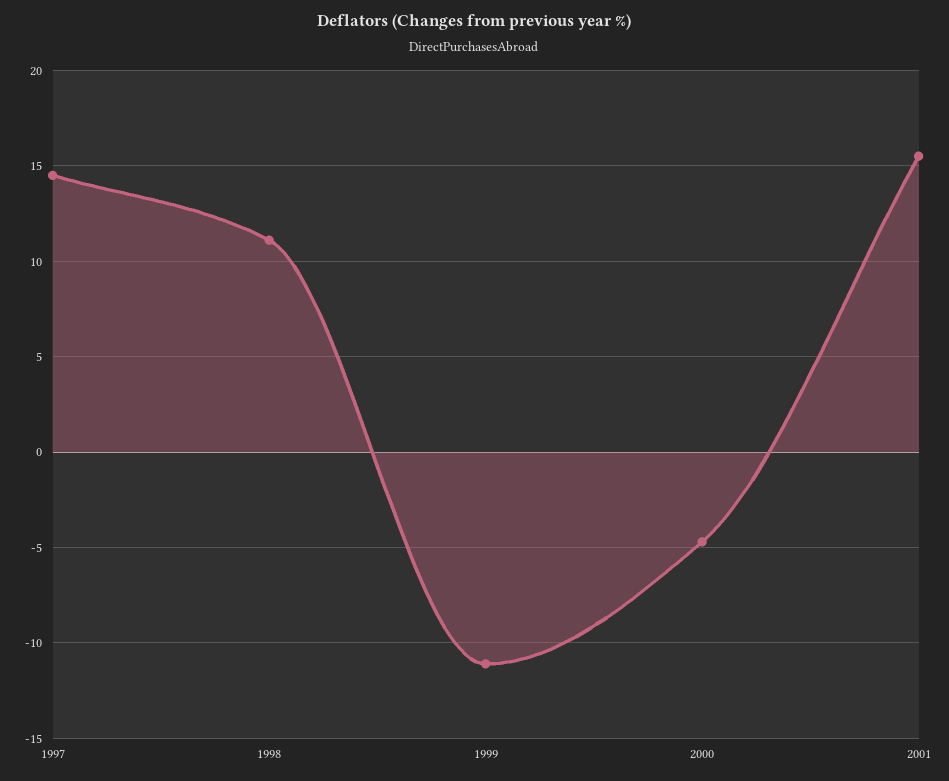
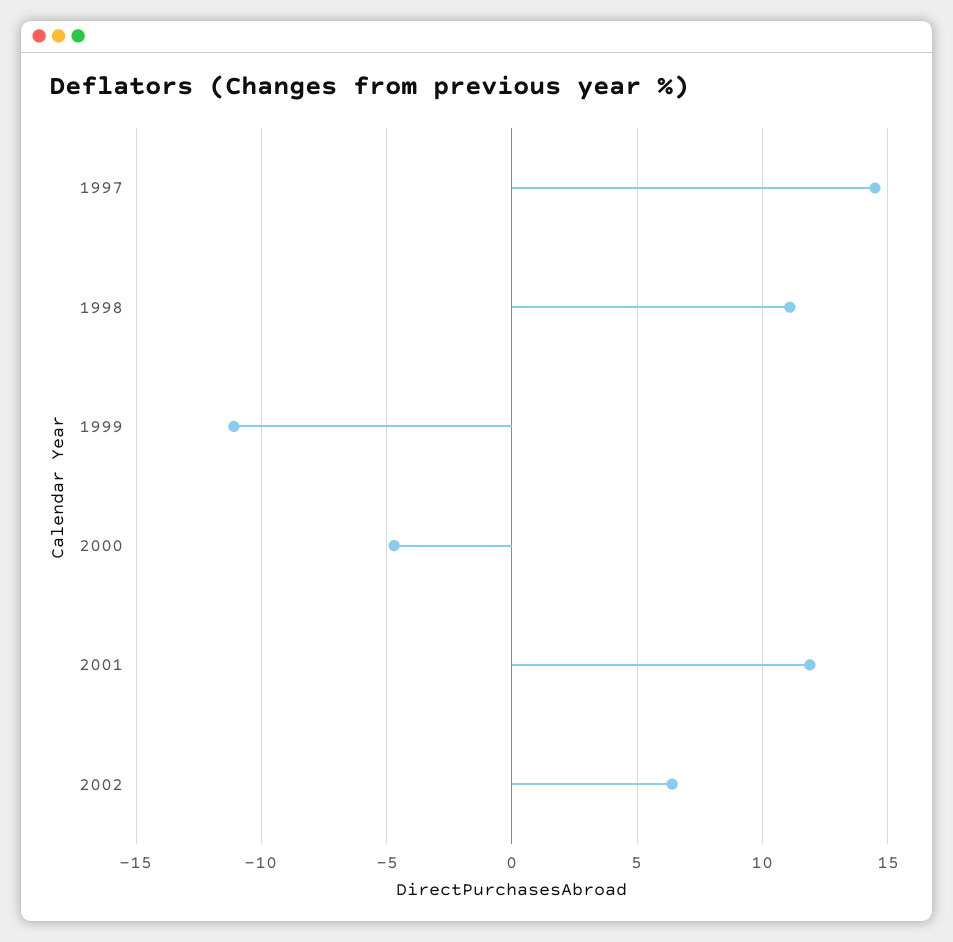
2001: 15.5 -> 12
2002: none -> 6.5

